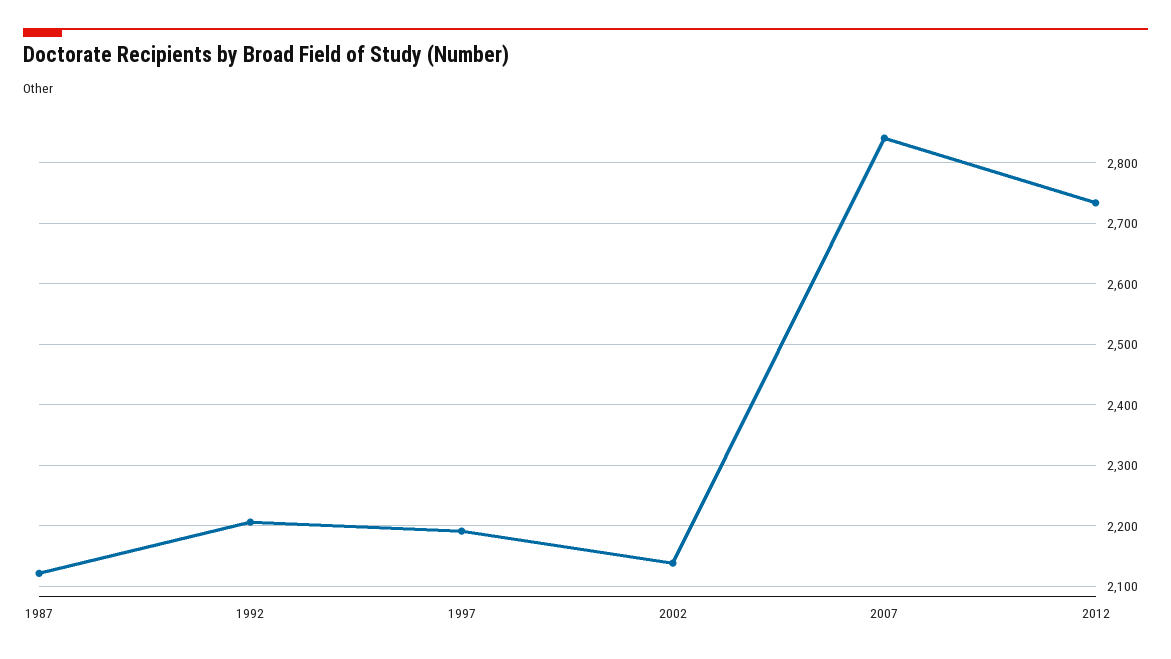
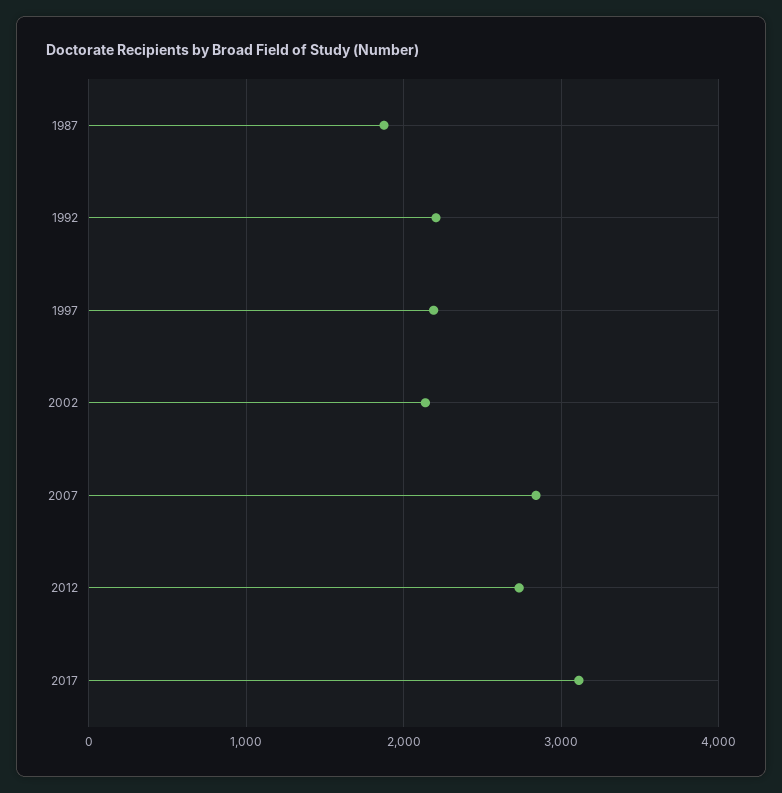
1987: 2120 -> 1900
2017: none -> 3100

